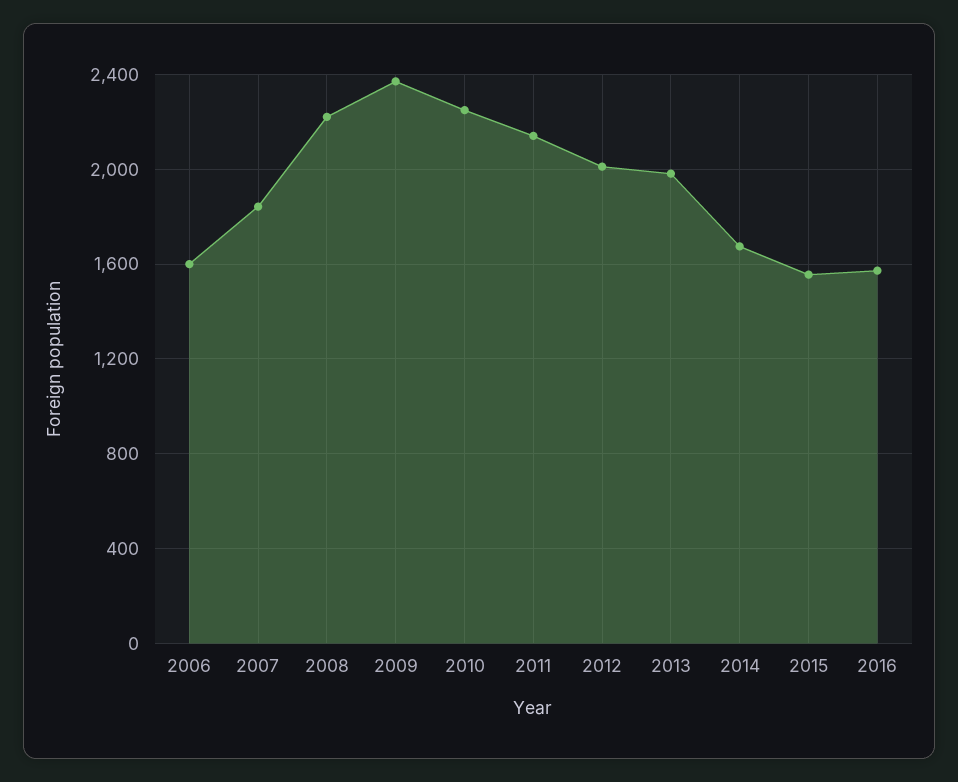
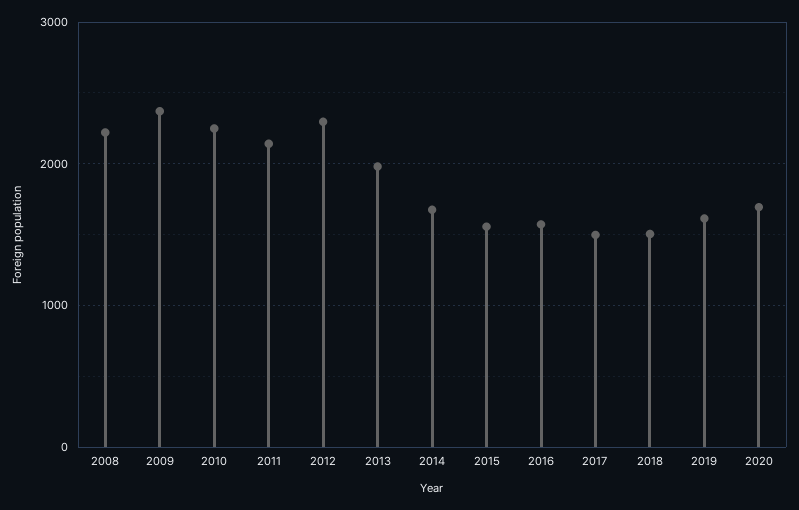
2006: 1600 -> none
2007: 1850 -> none
2012: 2000 -> 2300
2017: none -> 1500
2018: none -> 1500
2019: none -> 1600
2020: none -> 1700

